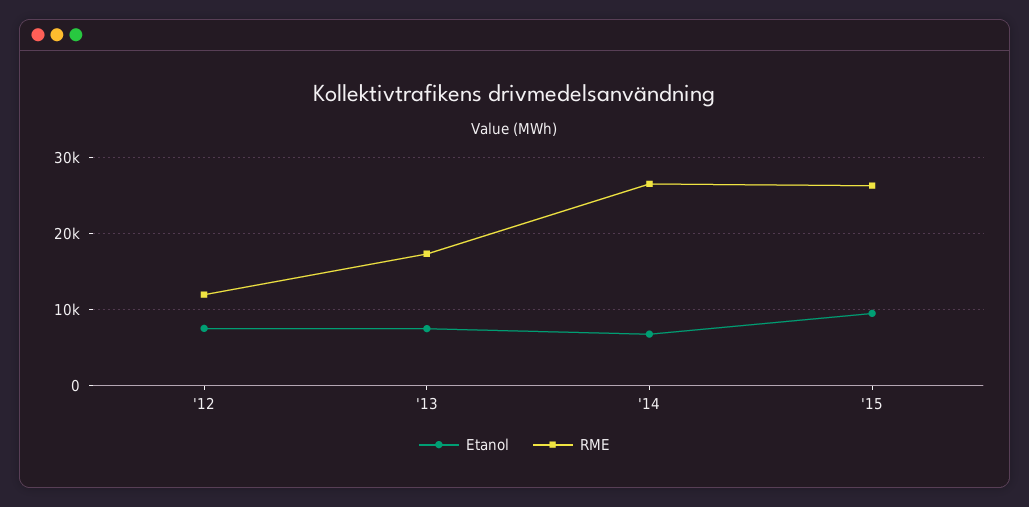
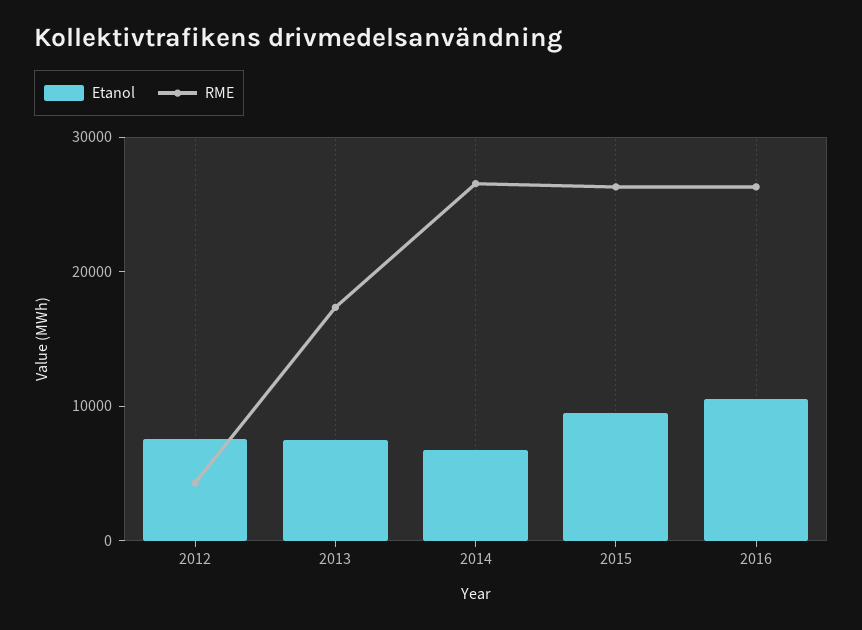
RME, '12: 12000 -> 4000
Etanol, 2016: none -> 10000
RME, 2016: none -> 26000

